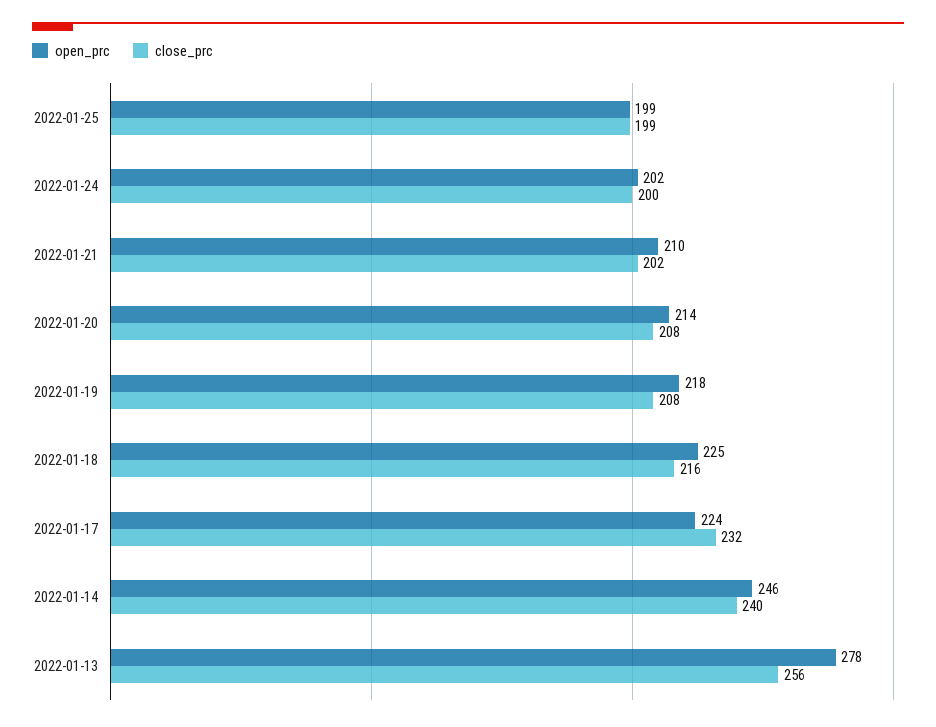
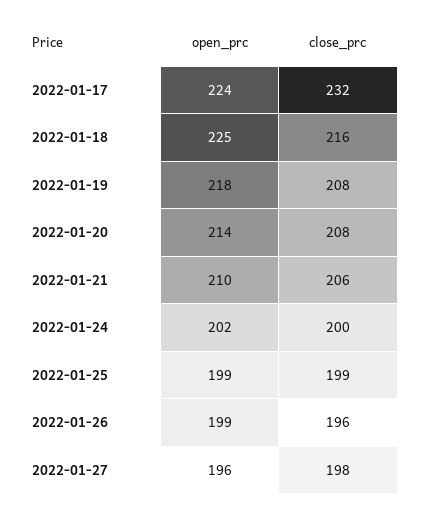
close_prc, 2022-01-21: 202 -> 206
open_prc, 2022-01-14: 246 -> none
close_prc, 2022-01-14: 240 -> none
open_prc, 2022-01-13: 278 -> none
close_prc, 2022-01-13: 256 -> none
open_prc, 2022-01-26: none -> 199
close_prc, 2022-01-26: none -> 196
open_prc, 2022-01-27: none -> 196
close_prc, 2022-01-27: none -> 198

